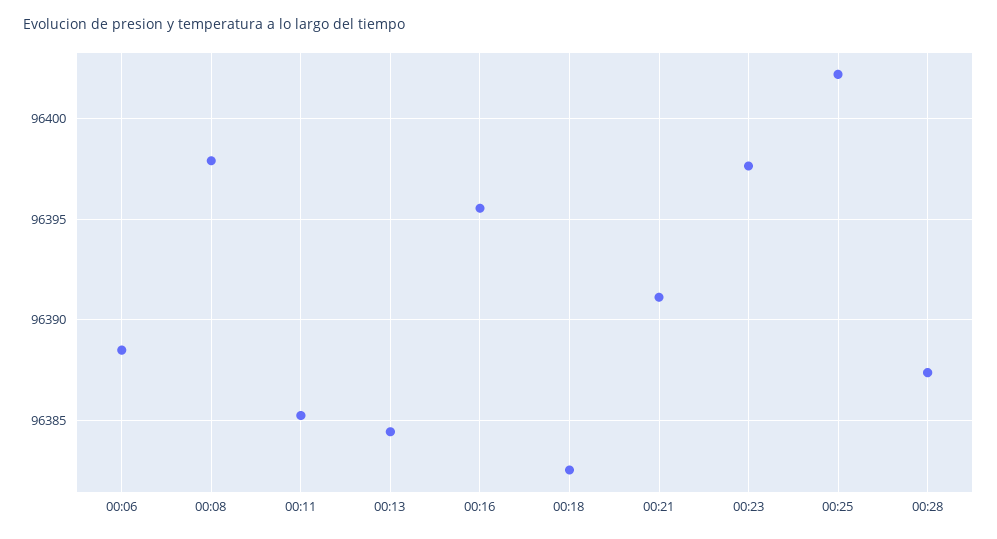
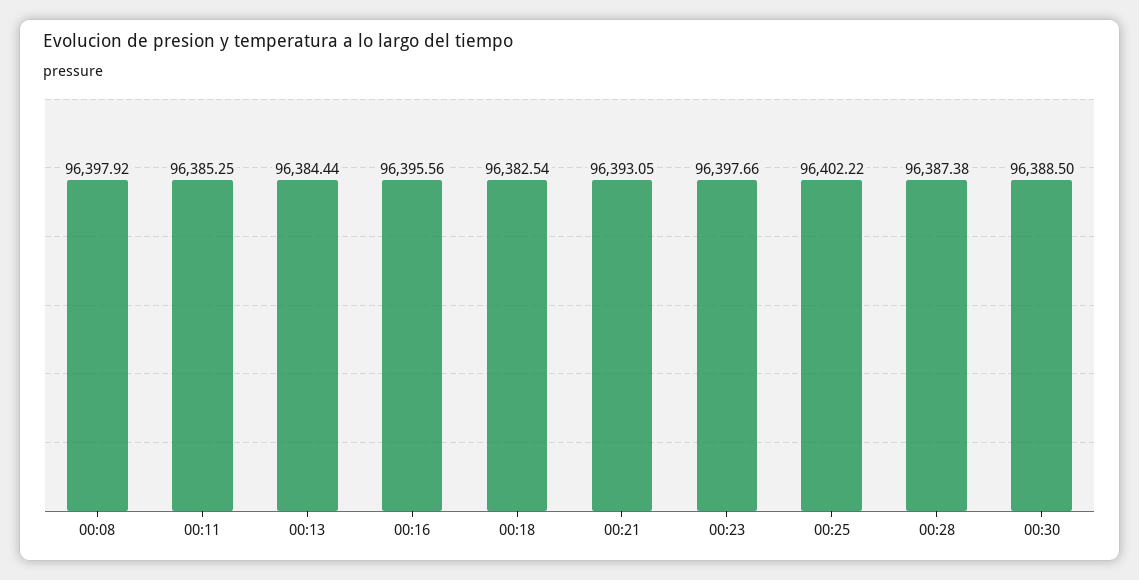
00:06: 96388.5 -> none
00:21: 96391 -> 96393.05
00:30: none -> 96388.5

